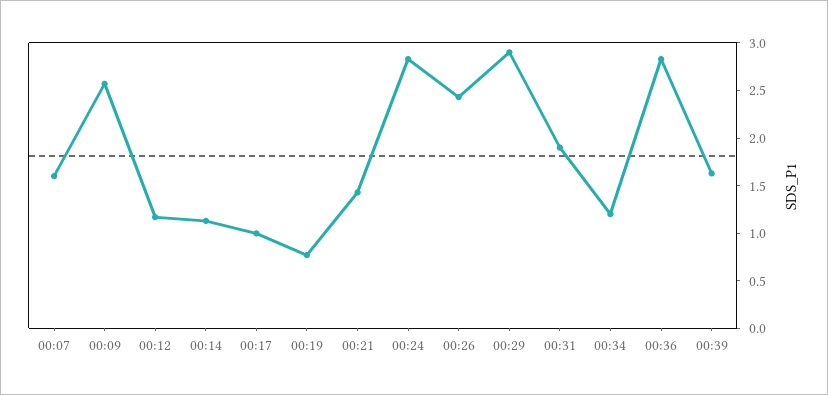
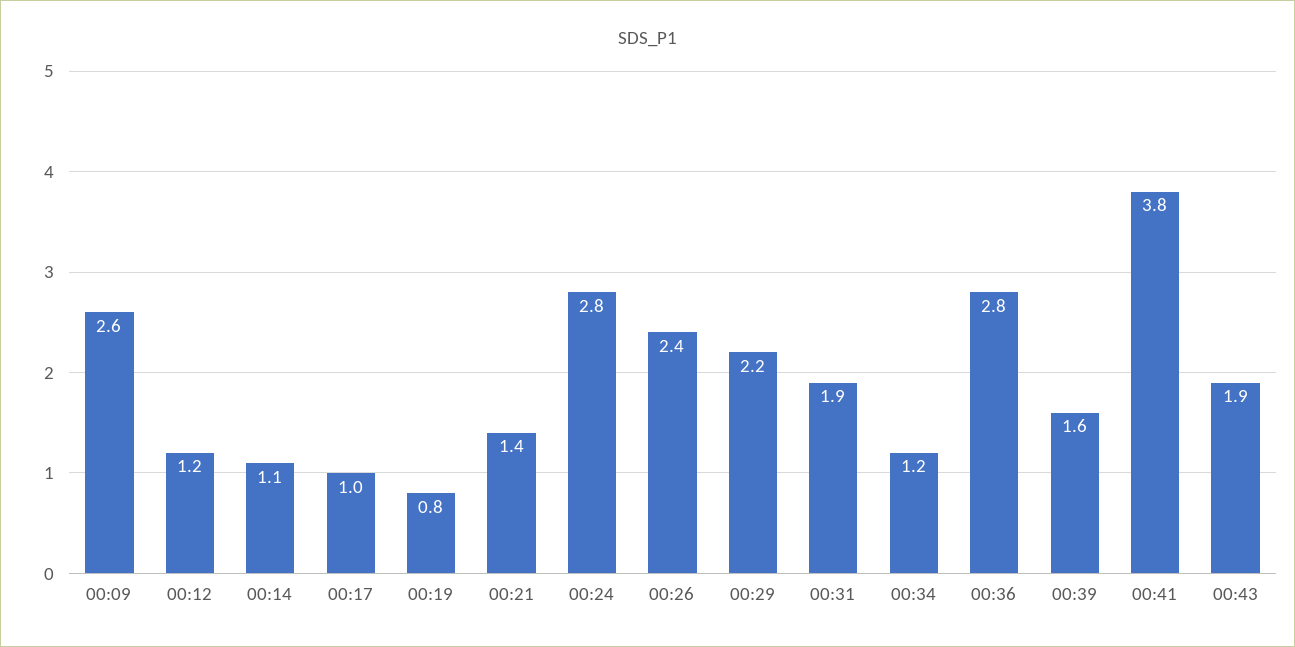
00:07: 1.6 -> none
00:29: 2.9 -> 2.2
00:41: none -> 3.8
00:43: none -> 1.9

